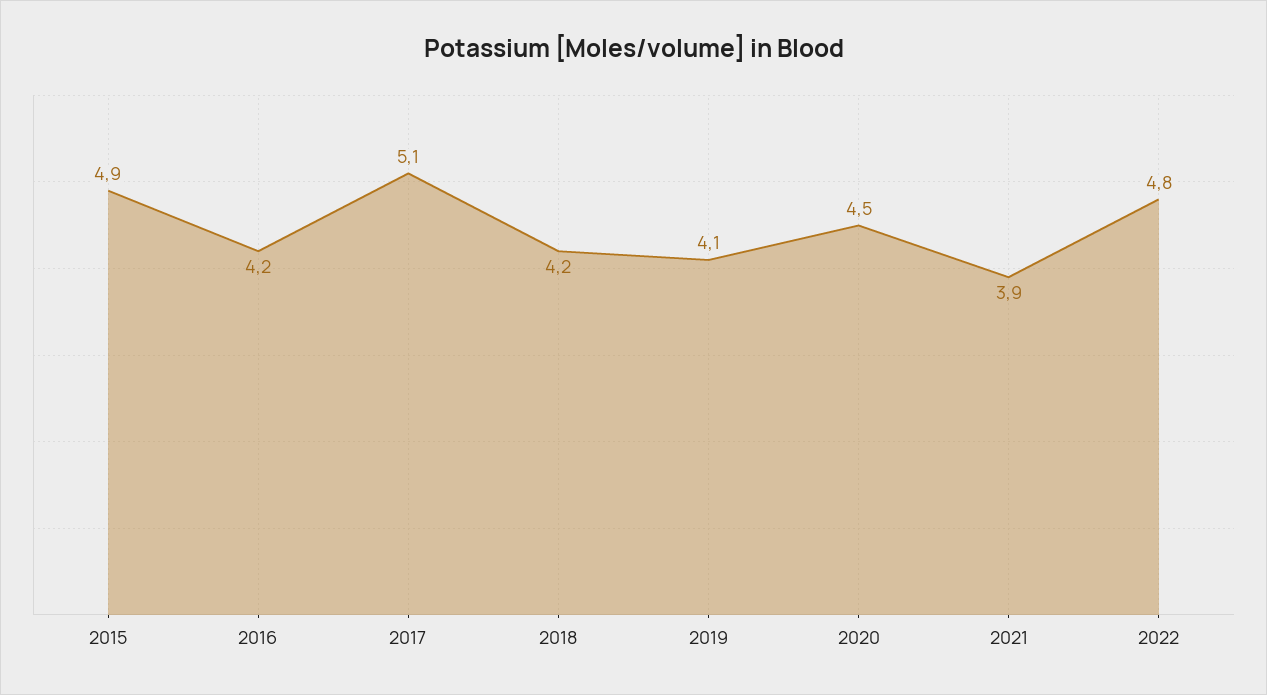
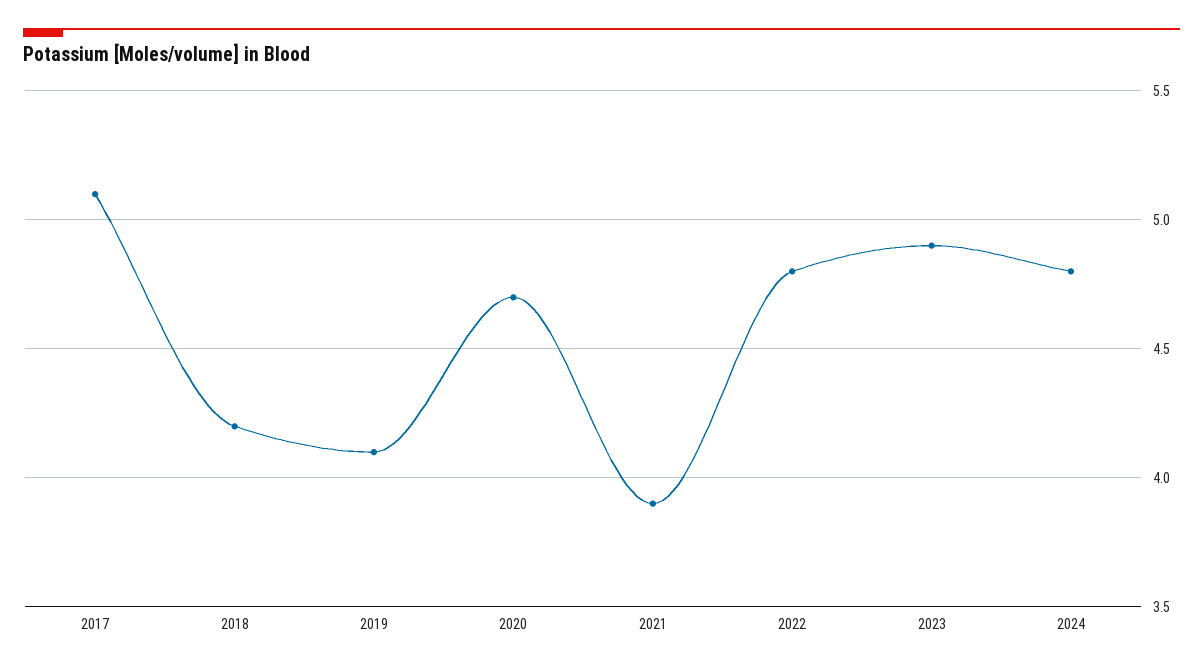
2015: 4.9 -> none
2016: 4.2 -> none
2020: 4.5 -> 4.7
2023: none -> 4.9
2024: none -> 4.8

